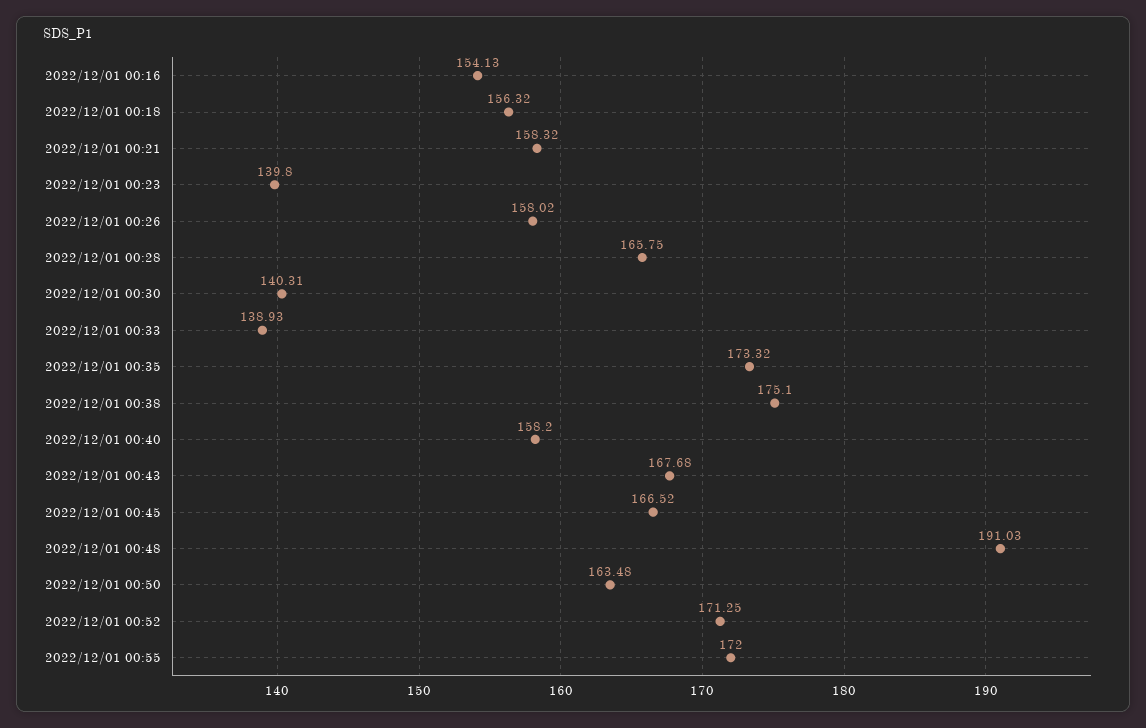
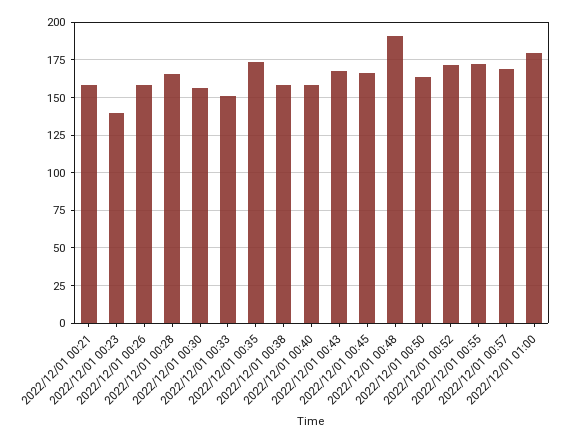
2022/12/01 00:16: 154.13 -> none
2022/12/01 00:18: 156.32 -> none
2022/12/01 00:30: 140.31 -> 155
2022/12/01 00:33: 138.93 -> 150
2022/12/01 00:38: 175.1 -> 160
2022/12/01 00:57: none -> 170
2022/12/01 01:00: none -> 180

